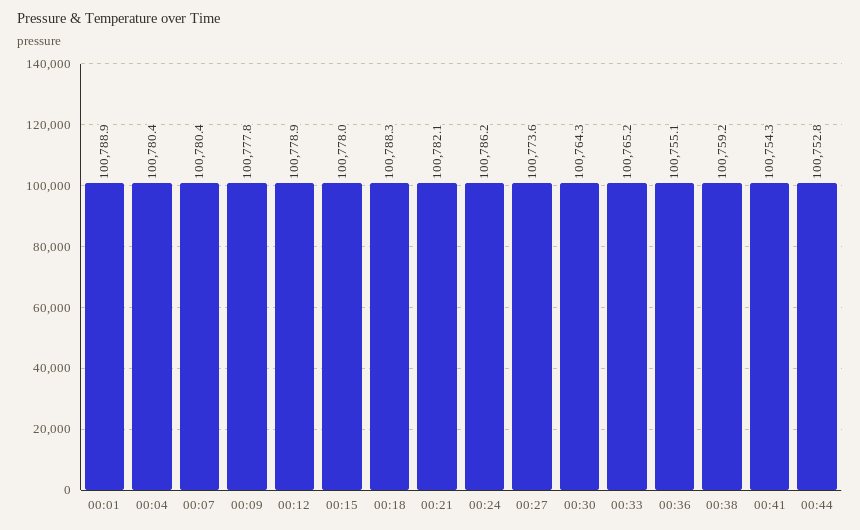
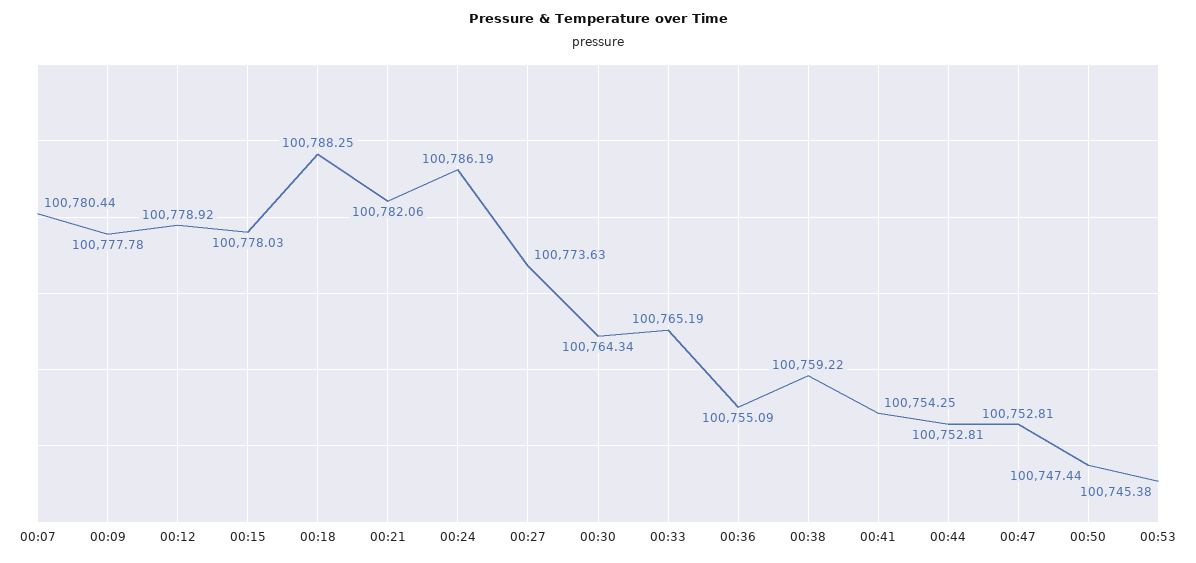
00:01: 100788.9 -> none
00:04: 100780.4 -> none
00:47: none -> 100752.81
00:50: none -> 100747.44
00:53: none -> 100745.38

